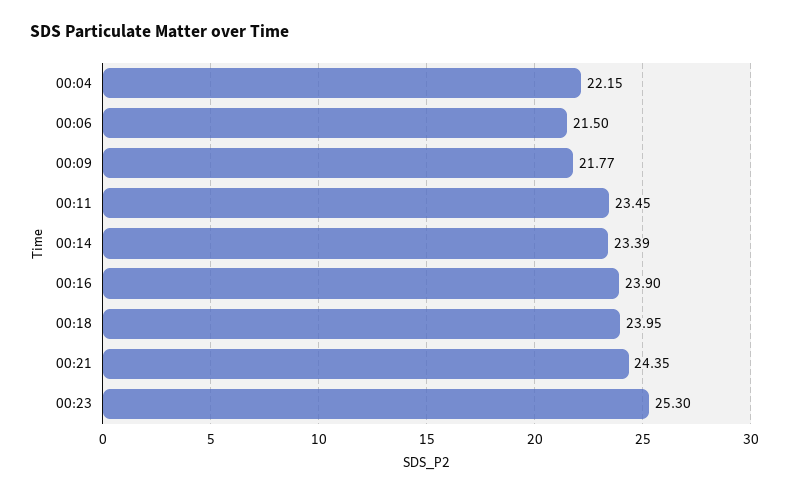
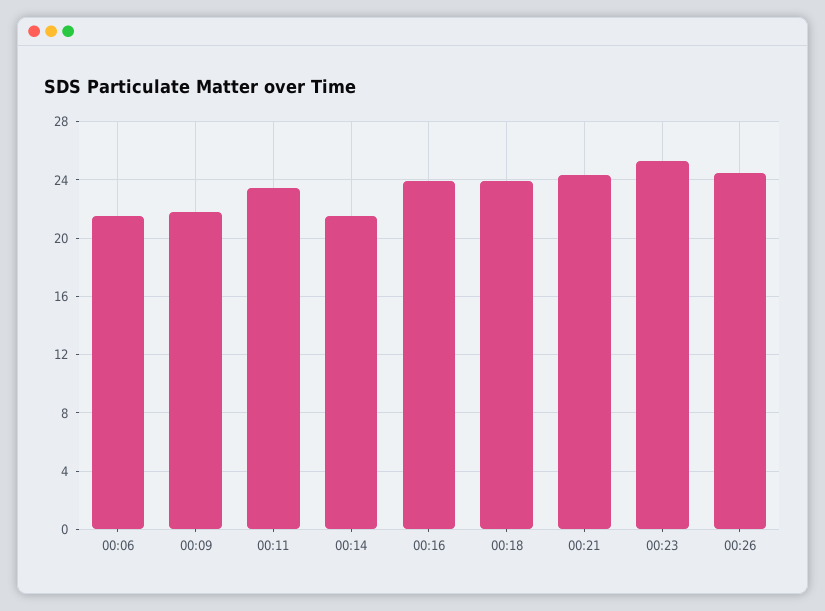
00:04: 22.15 -> none
00:14: 23.39 -> 21.5
00:26: none -> 24.5

